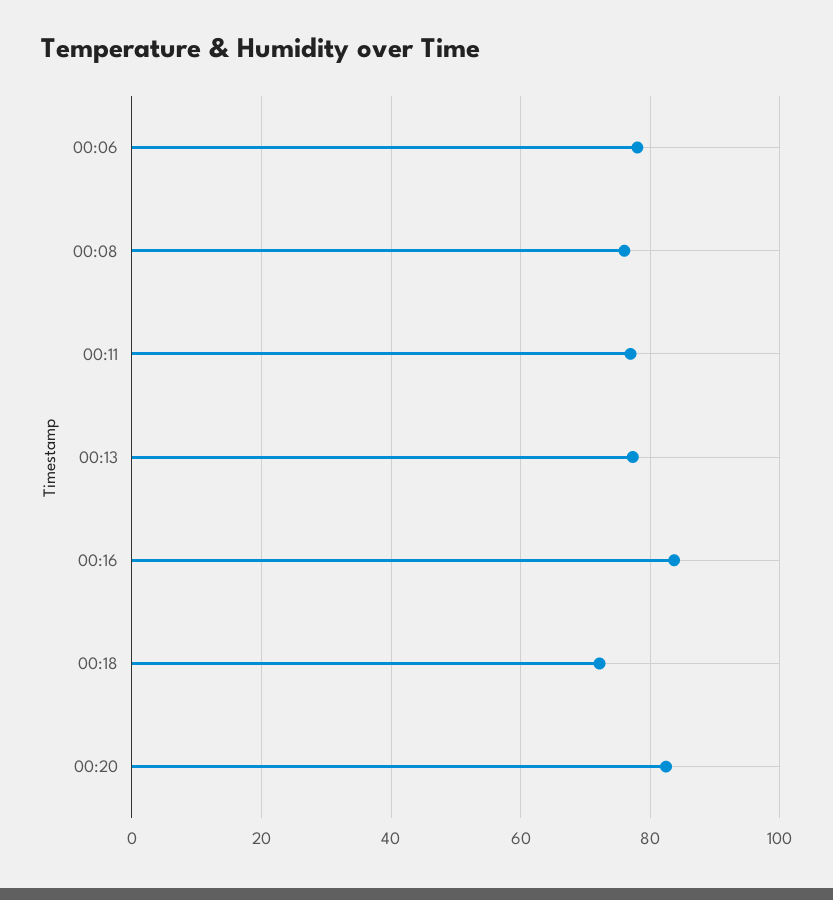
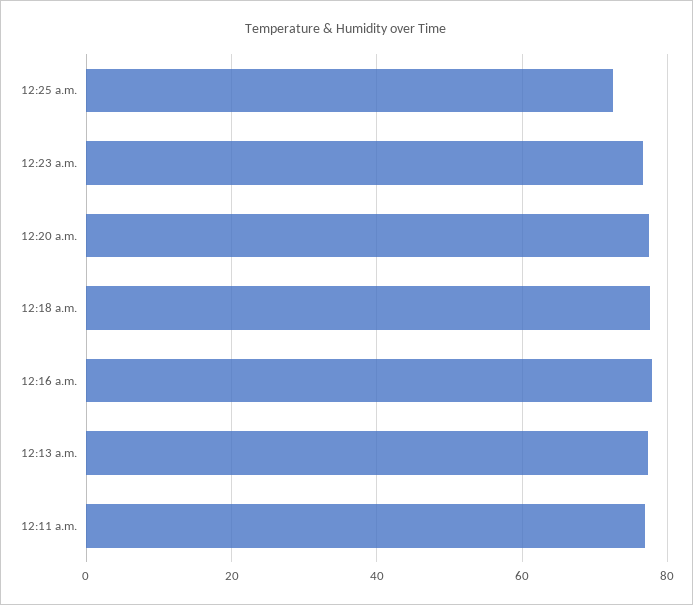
00:06: 78 -> none
00:08: 76 -> none
00:16: 84 -> 78
00:18: 72 -> 78
00:20: 82 -> 78
12:25 a.m.: none -> 72
12:23 a.m.: none -> 76

